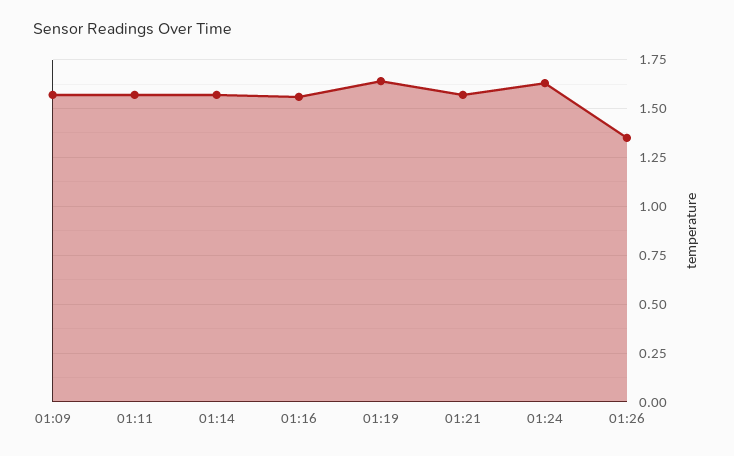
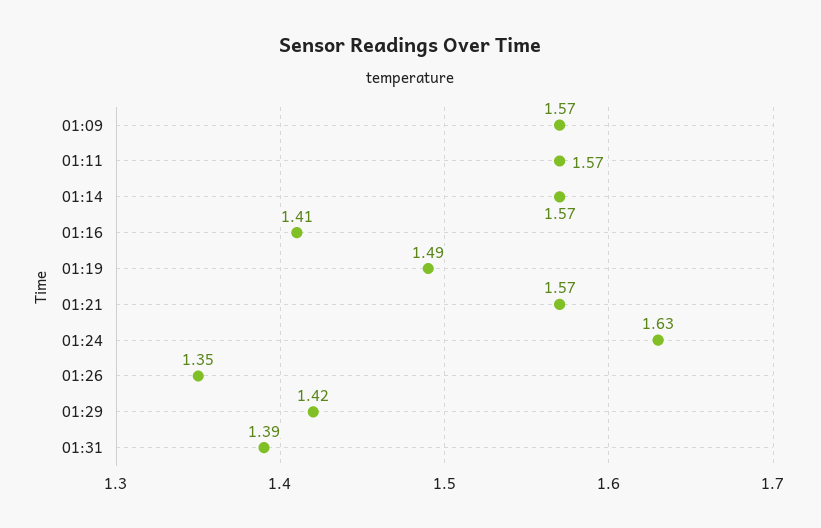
01:16: 1.55 -> 1.41
01:19: 1.65 -> 1.49
01:29: none -> 1.42
01:31: none -> 1.39

